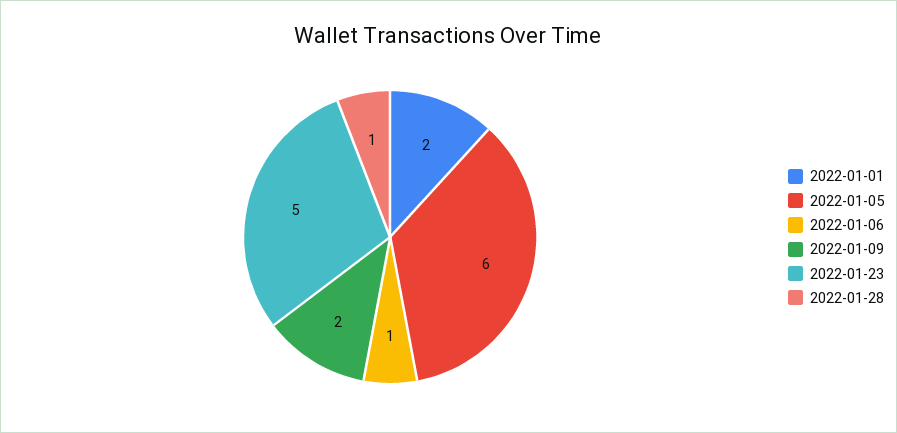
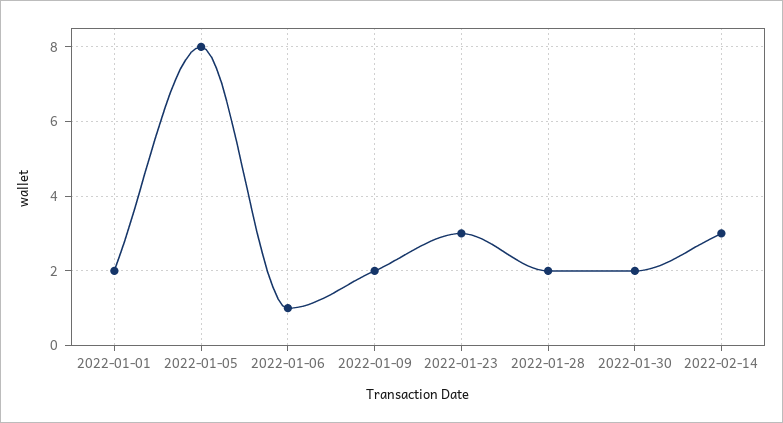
2022-01-05: 6 -> 8
2022-01-23: 5 -> 3
2022-01-28: 1 -> 2
2022-01-30: none -> 2
2022-02-14: none -> 3

